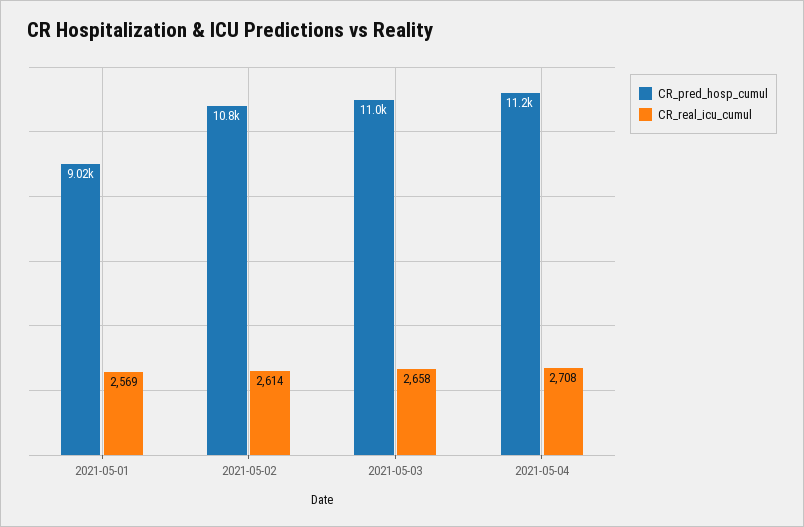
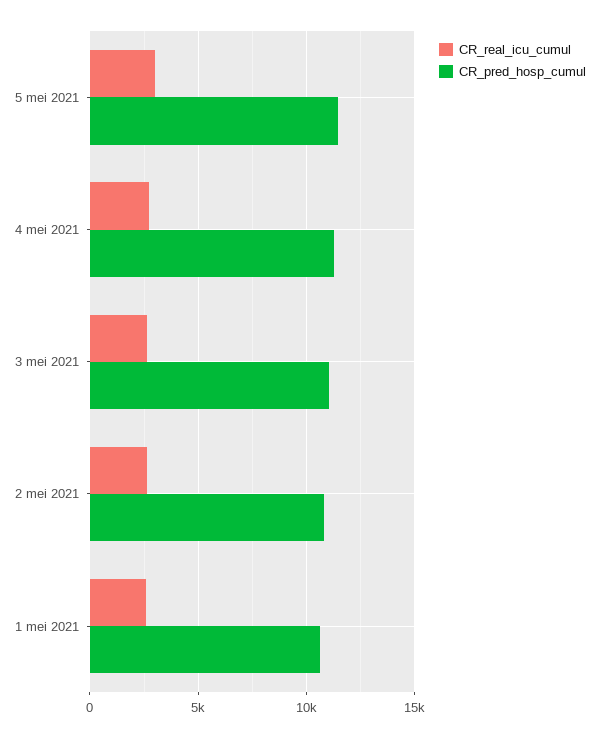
CR_pred_hosp_cumul, 2021-05-01: 9020 -> 10500
CR_real_icu_cumul, 5 mei 2021: none -> 3000
CR_pred_hosp_cumul, 5 mei 2021: none -> 11500

